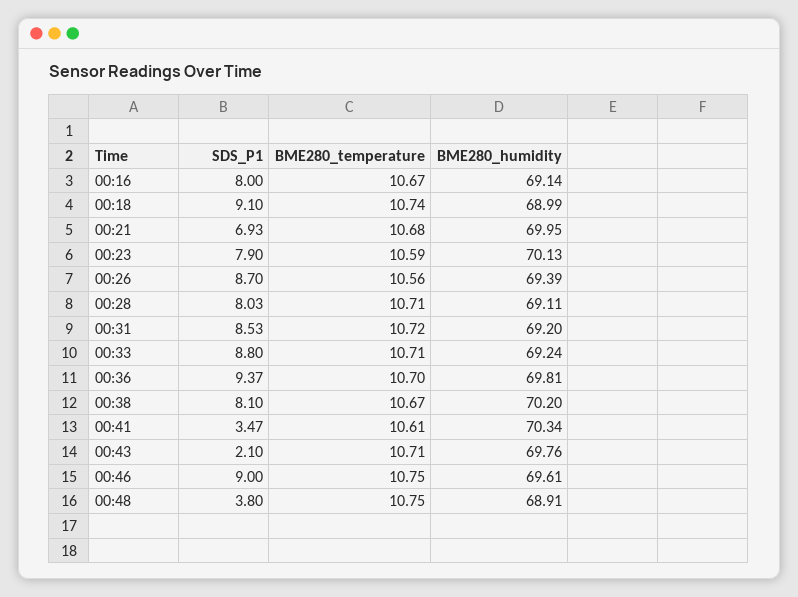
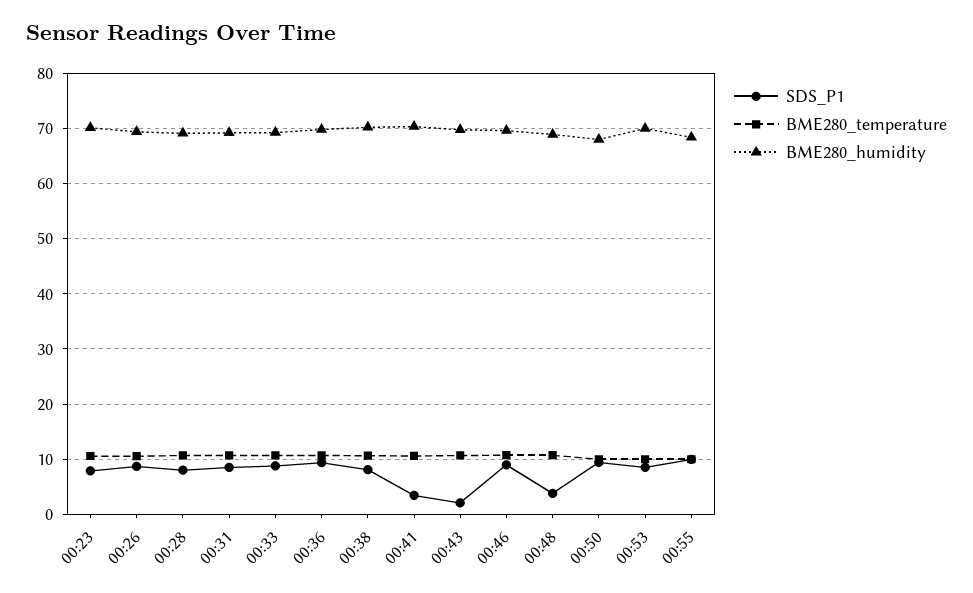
SDS_P1, 00:16: 8 -> none
BME280_temperature, 00:16: 10.67 -> none
BME280_humidity, 00:16: 69.14 -> none
SDS_P1, 00:18: 9.1 -> none
BME280_temperature, 00:18: 10.74 -> none
BME280_humidity, 00:18: 68.99 -> none
SDS_P1, 00:21: 6.93 -> none
BME280_temperature, 00:21: 10.68 -> none
BME280_humidity, 00:21: 69.95 -> none
SDS_P1, 00:50: none -> 10
BME280_temperature, 00:50: none -> 10
BME280_humidity, 00:50: none -> 68
SDS_P1, 00:53: none -> 8
BME280_temperature, 00:53: none -> 10
BME280_humidity, 00:53: none -> 70
SDS_P1, 00:55: none -> 10
BME280_temperature, 00:55: none -> 10
BME280_humidity, 00:55: none -> 68

